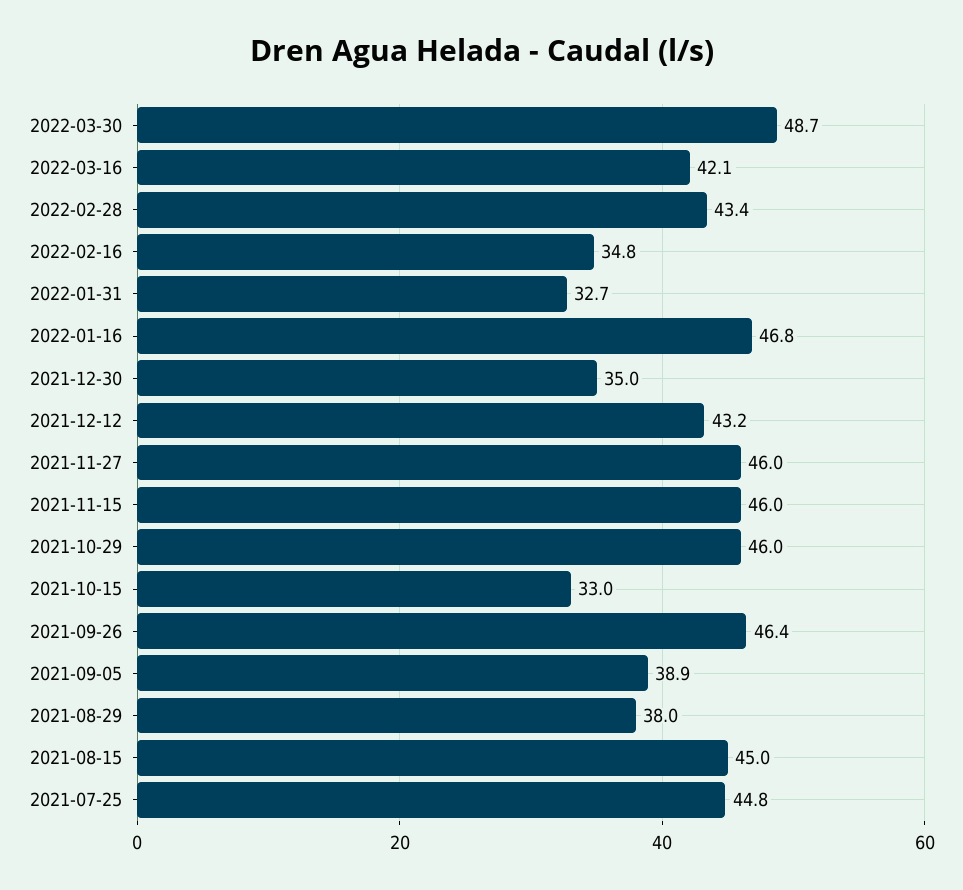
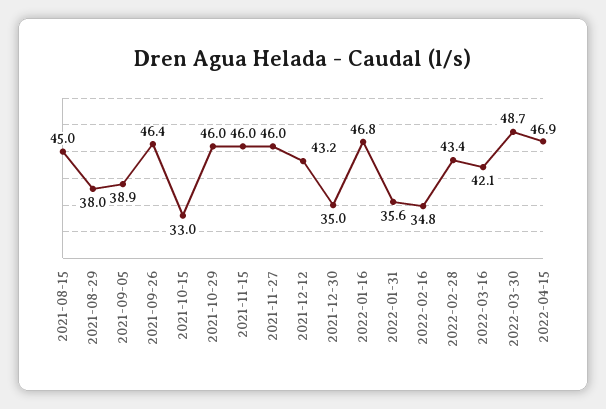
2022-01-31: 32.7 -> 35.6
2021-07-25: 44.8 -> none
2022-04-15: none -> 46.9

